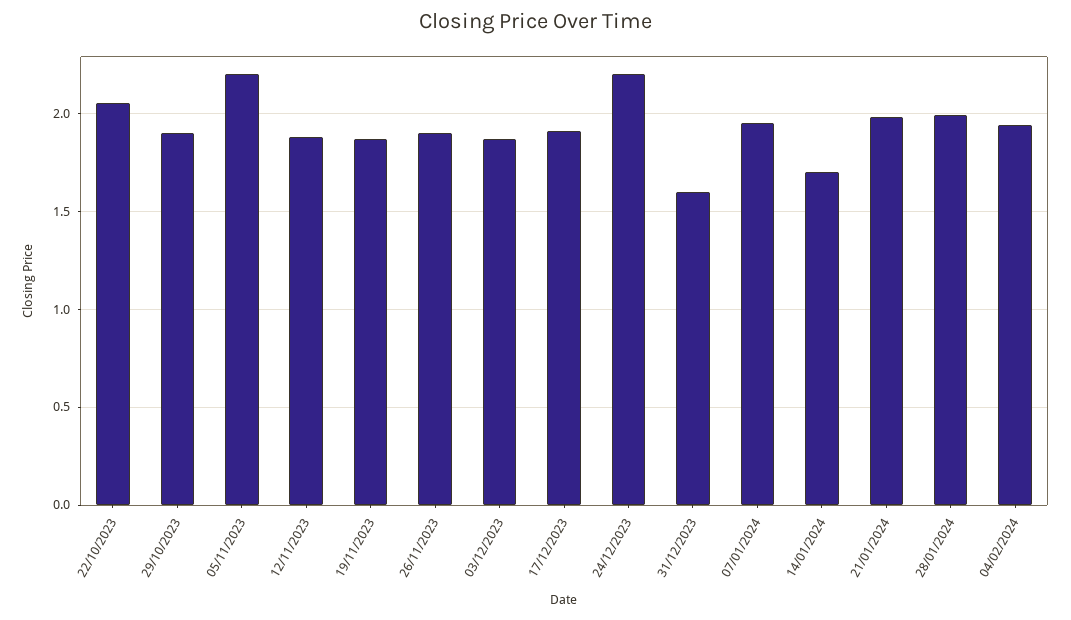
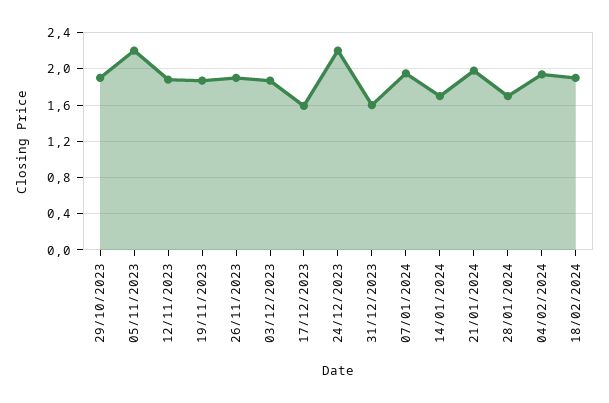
22/10/2023: 2.05 -> none
17/12/2023: 1.9 -> 1.6
28/01/2024: 2 -> 1.7
18/02/2024: none -> 1.9

